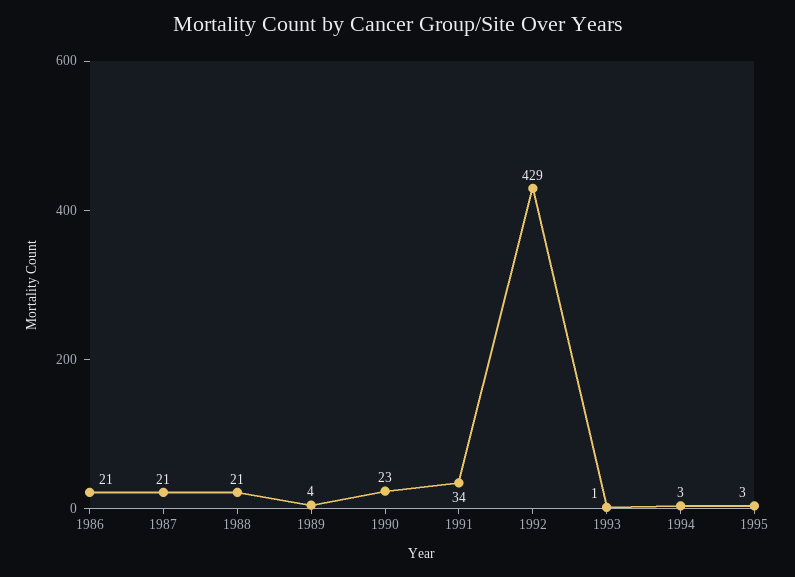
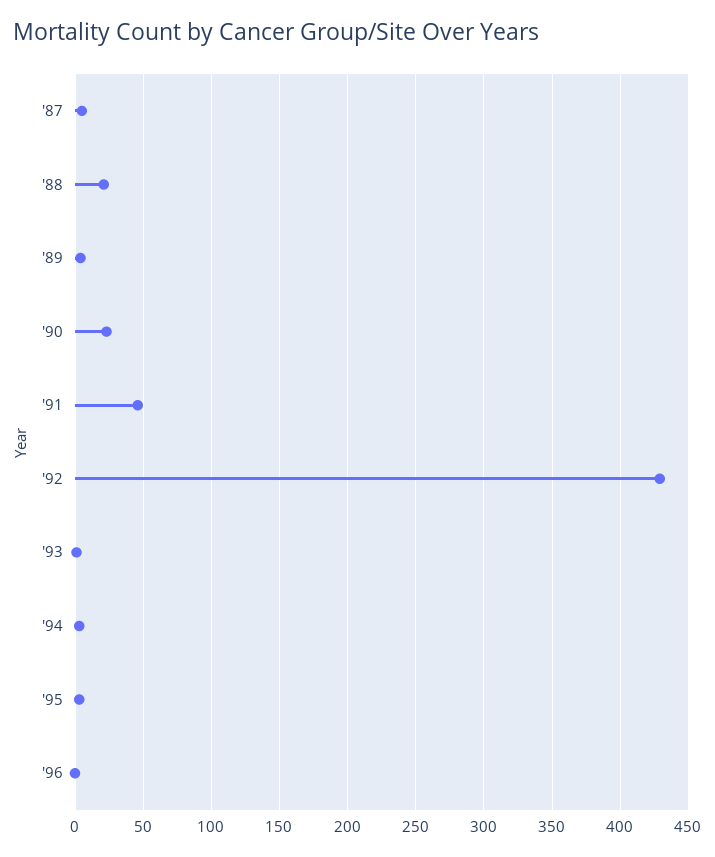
1986: 21 -> none
1987: 21 -> 5
1991: 34 -> 45
'96: none -> 0

